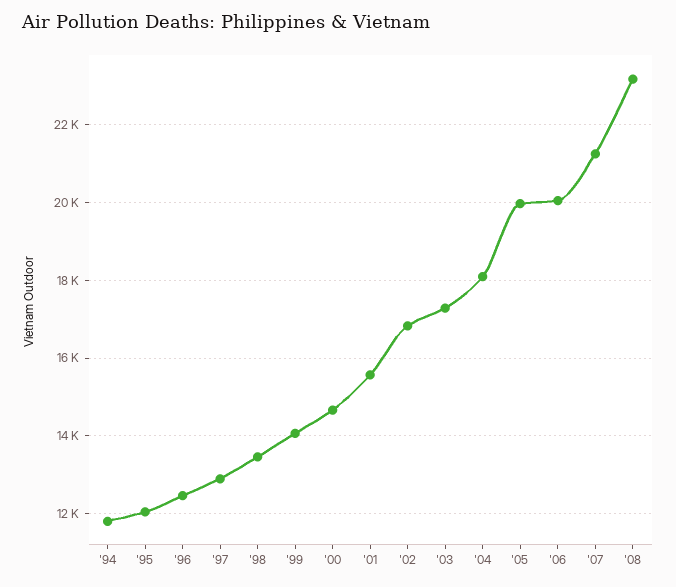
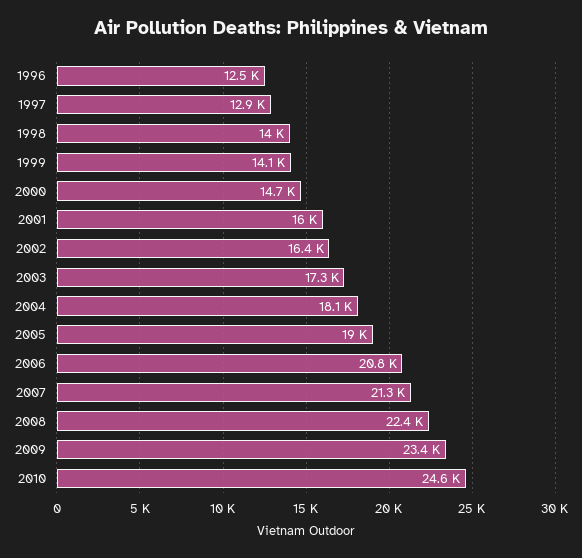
'94: 11800 -> none
'95: 12000 -> none
'98: 13400 -> 14000
'01: 15600 -> 16000
'02: 16800 -> 16400
'05: 20000 -> 19000
'06: 20000 -> 20800
'08: 23200 -> 22400
2009: none -> 23400
2010: none -> 24600

